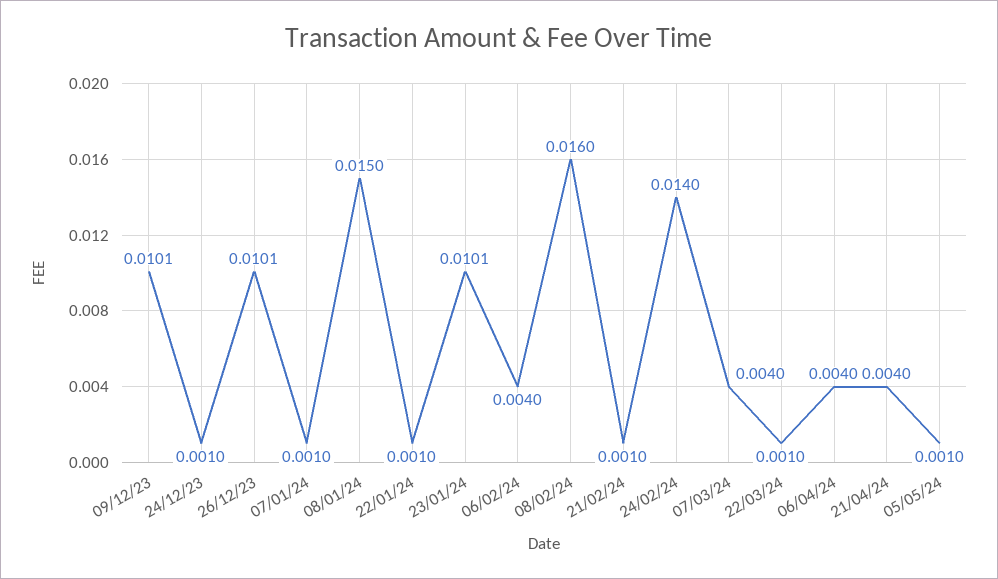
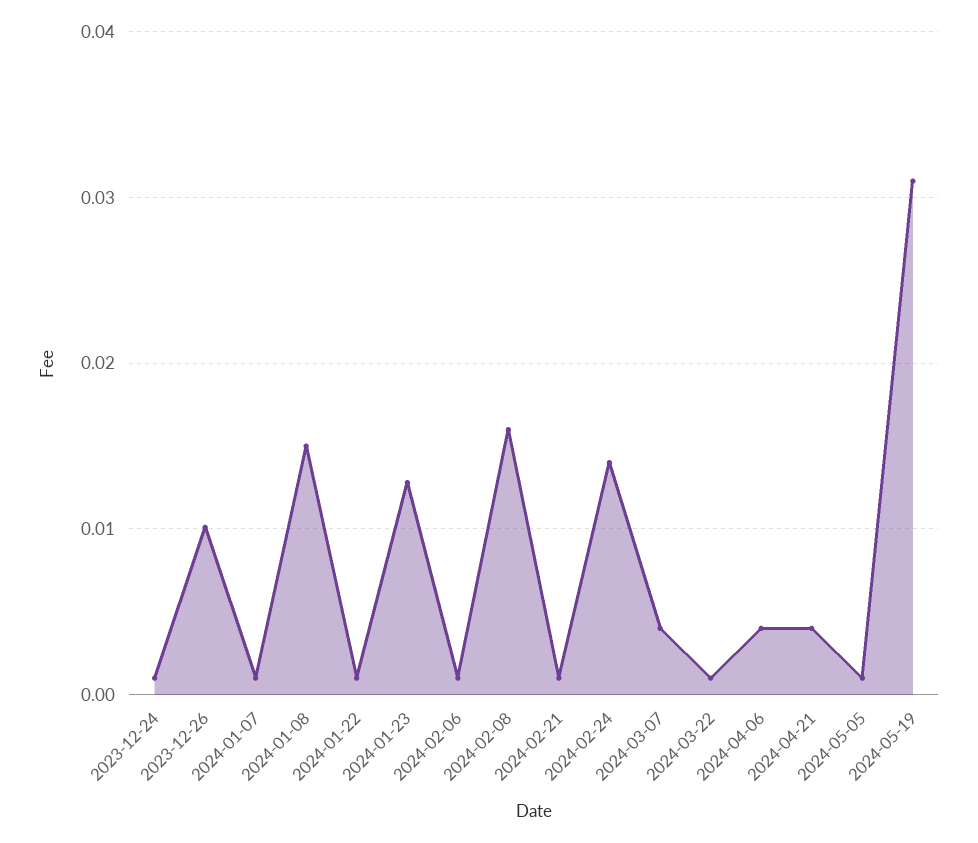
09/12/23: 0.0101 -> none
23/01/24: 0.0101 -> 0.013
06/02/24: 0.004 -> 0.001
2024-05-19: none -> 0.031

